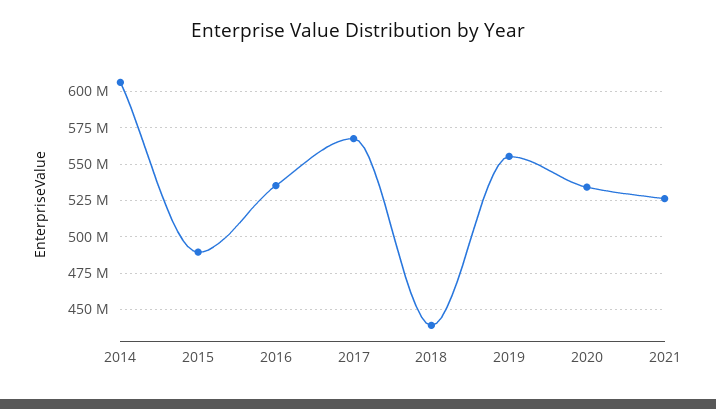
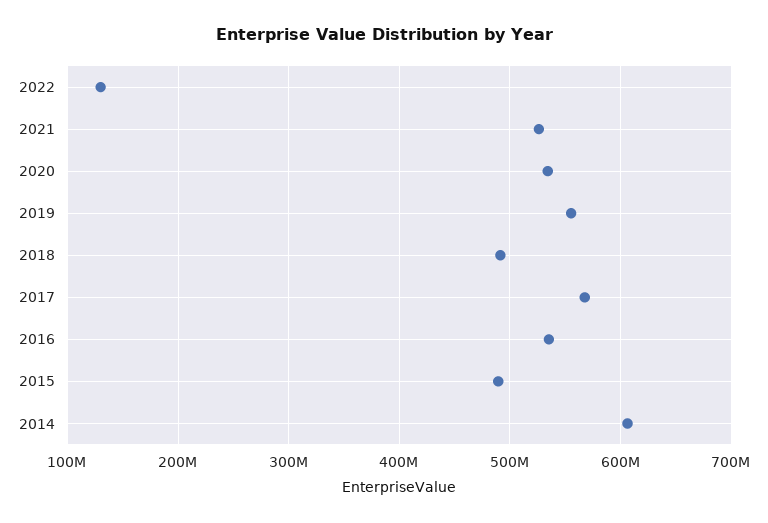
2018: 440000000 -> 490000000
2022: none -> 130000000

